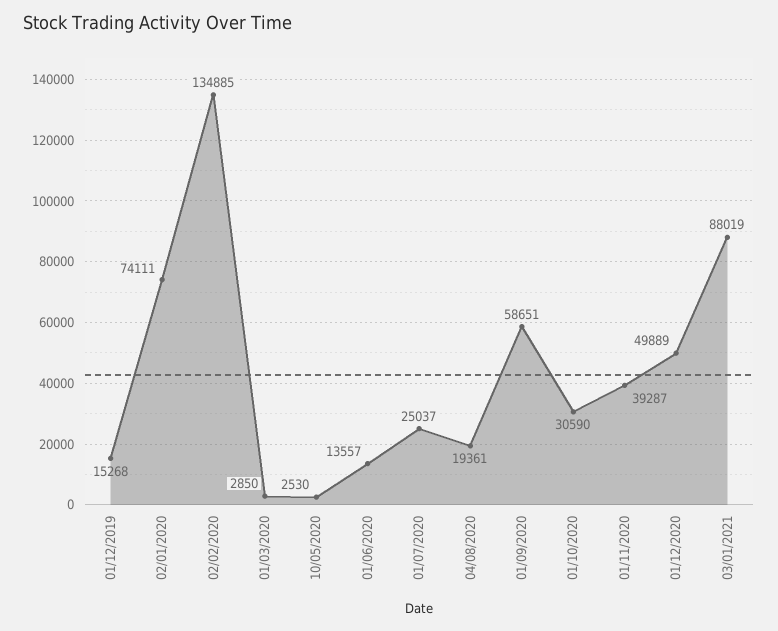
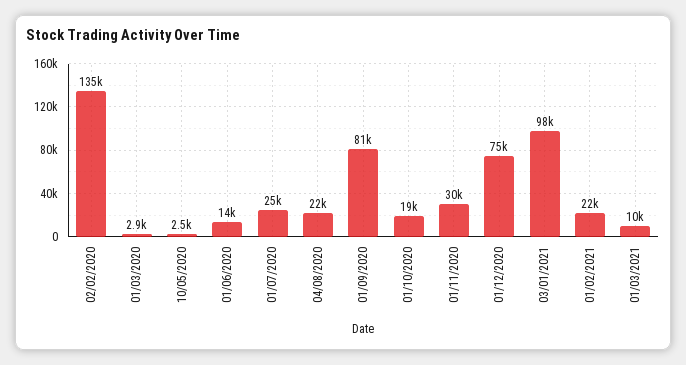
01/12/2019: 15268 -> none
02/01/2020: 74111 -> none
04/08/2020: 19361 -> 22000
01/09/2020: 58651 -> 81000
01/10/2020: 30590 -> 19000
01/11/2020: 39287 -> 30000
01/12/2020: 49889 -> 75000
03/01/2021: 88019 -> 98000
01/02/2021: none -> 22000
01/03/2021: none -> 10000

